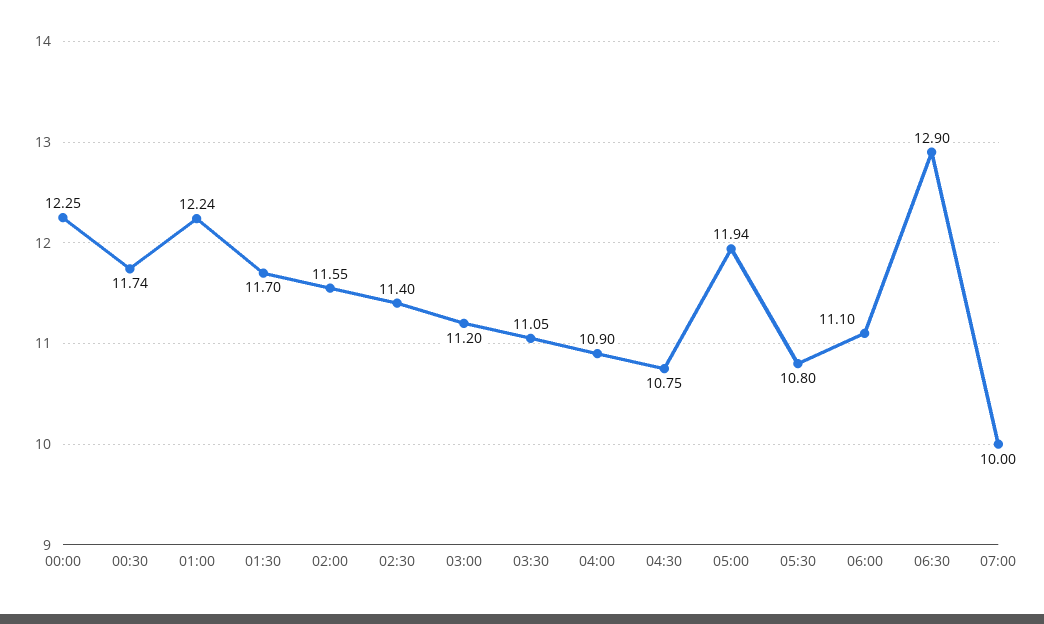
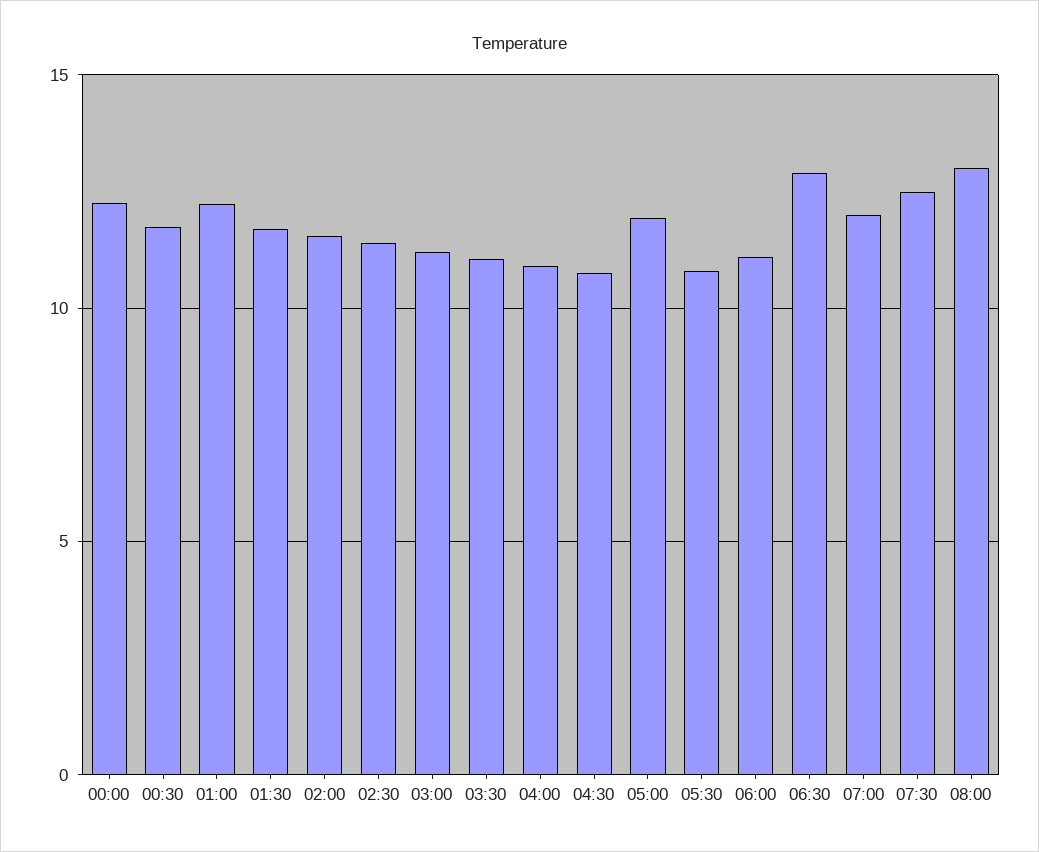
07:00: 10 -> 12
07:30: none -> 12.5
08:00: none -> 13

